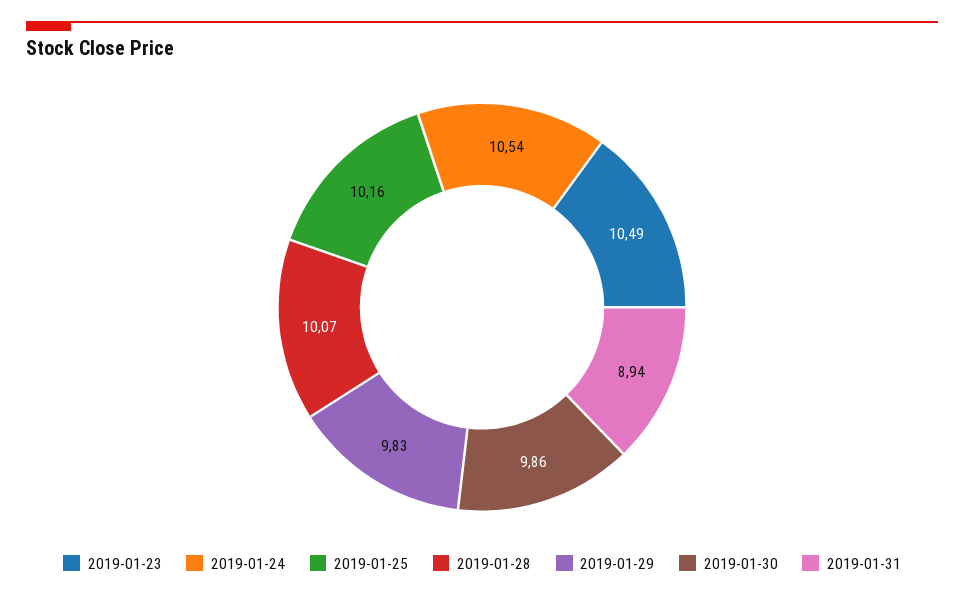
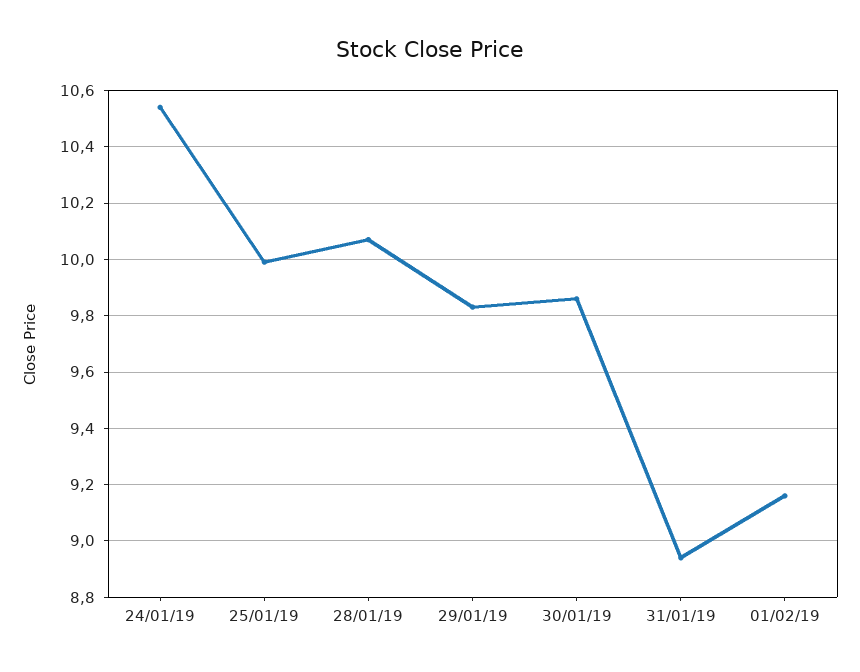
2019-01-23: 10.49 -> none
2019-01-25: 10.16 -> 10
01/02/19: none -> 9.15

